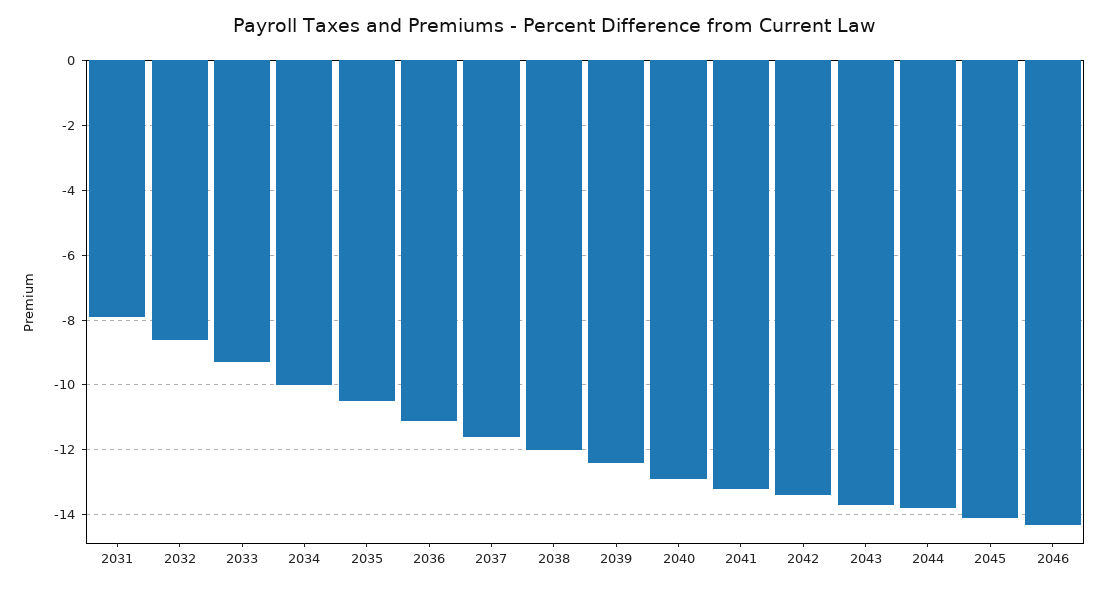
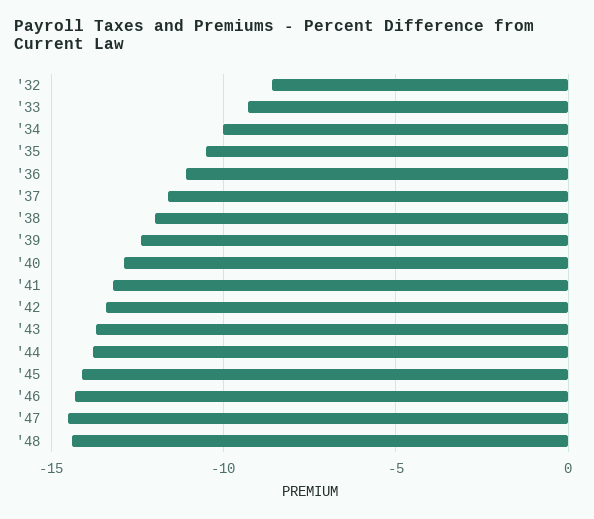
2031: -8 -> none
'47: none -> -14.5
'48: none -> -14.5

